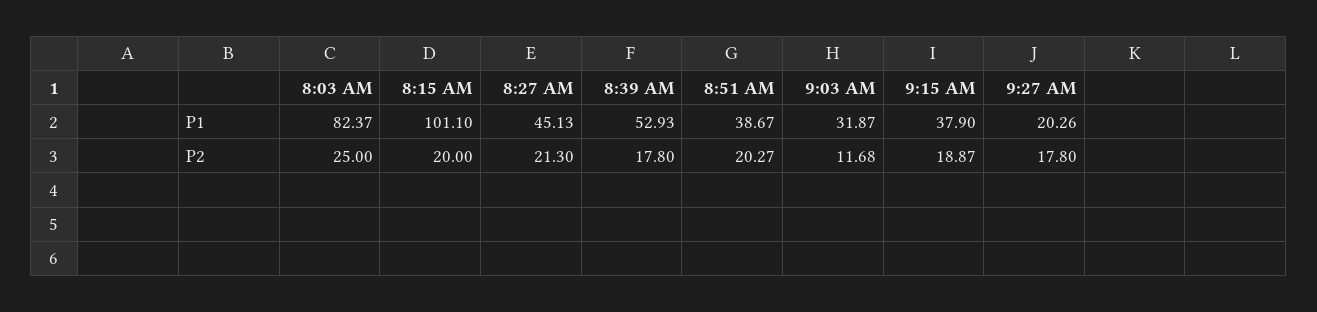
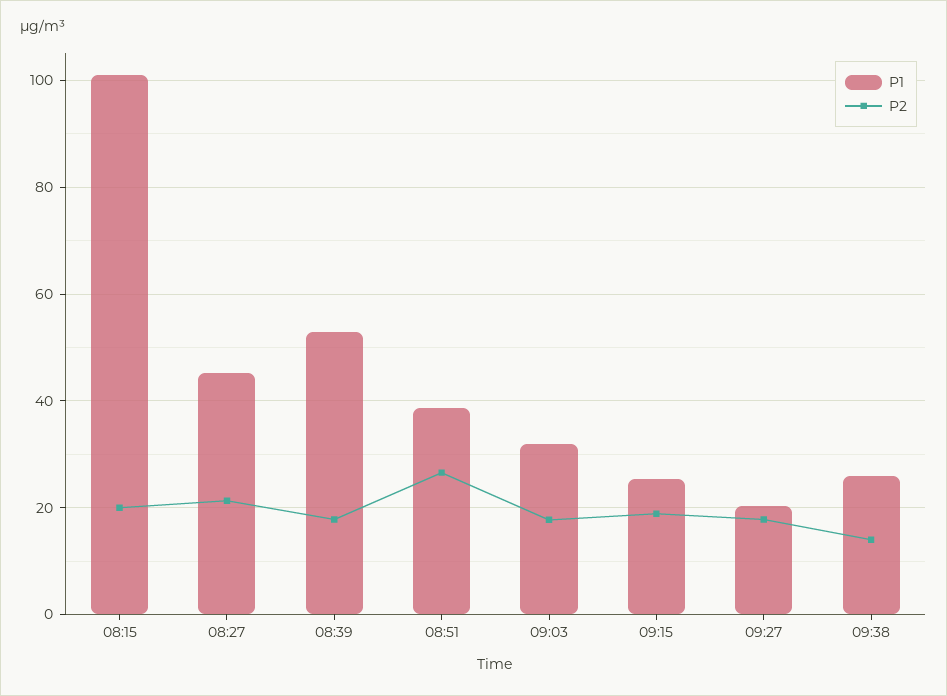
P1, 8:03 AM: 82.37 -> none
P1, 9:15 AM: 37.9 -> 26
P2, 8:03 AM: 25 -> none
P2, 8:51 AM: 20.27 -> 26
P2, 9:03 AM: 11.68 -> 18
P1, 09:38: none -> 26
P2, 09:38: none -> 14

